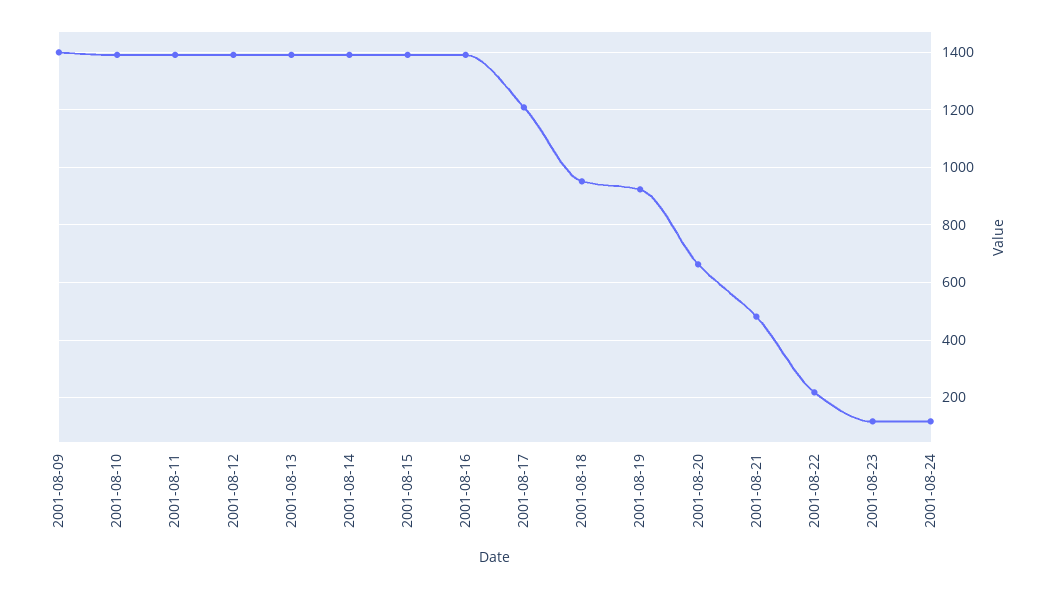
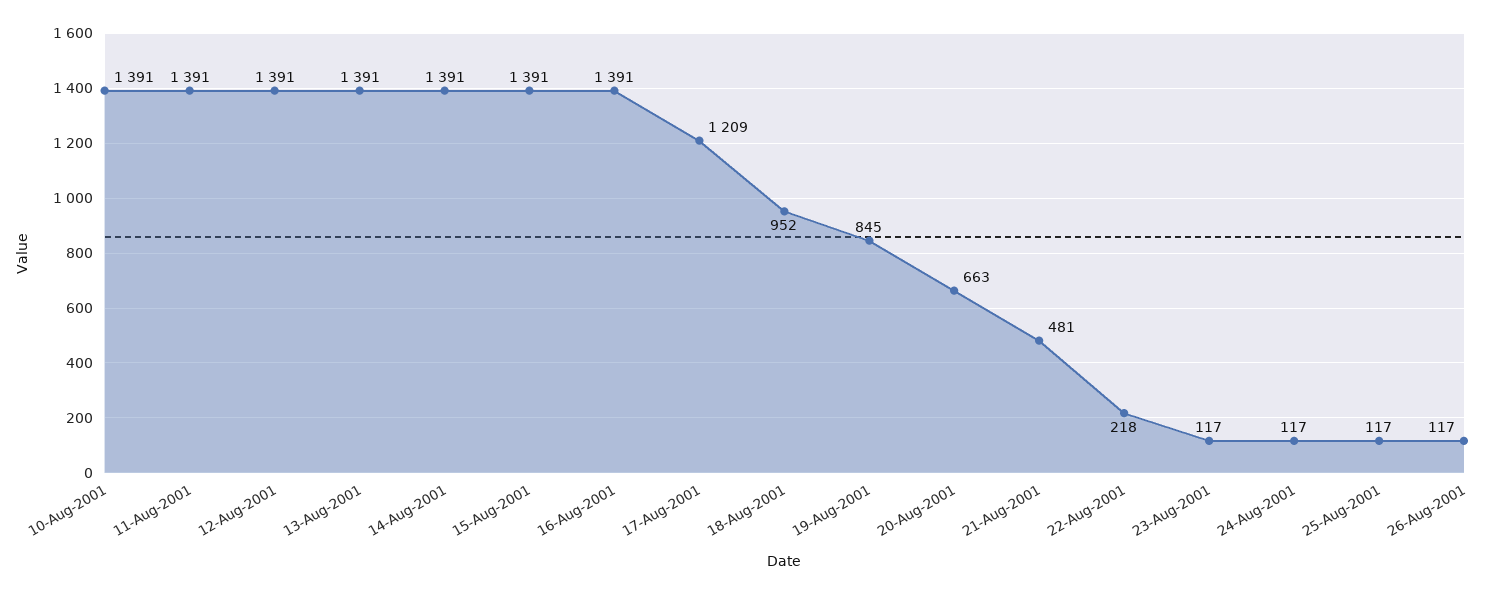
2001-08-09: 1400 -> none
2001-08-19: 925 -> 845
25-Aug-2001: none -> 117
26-Aug-2001: none -> 117

